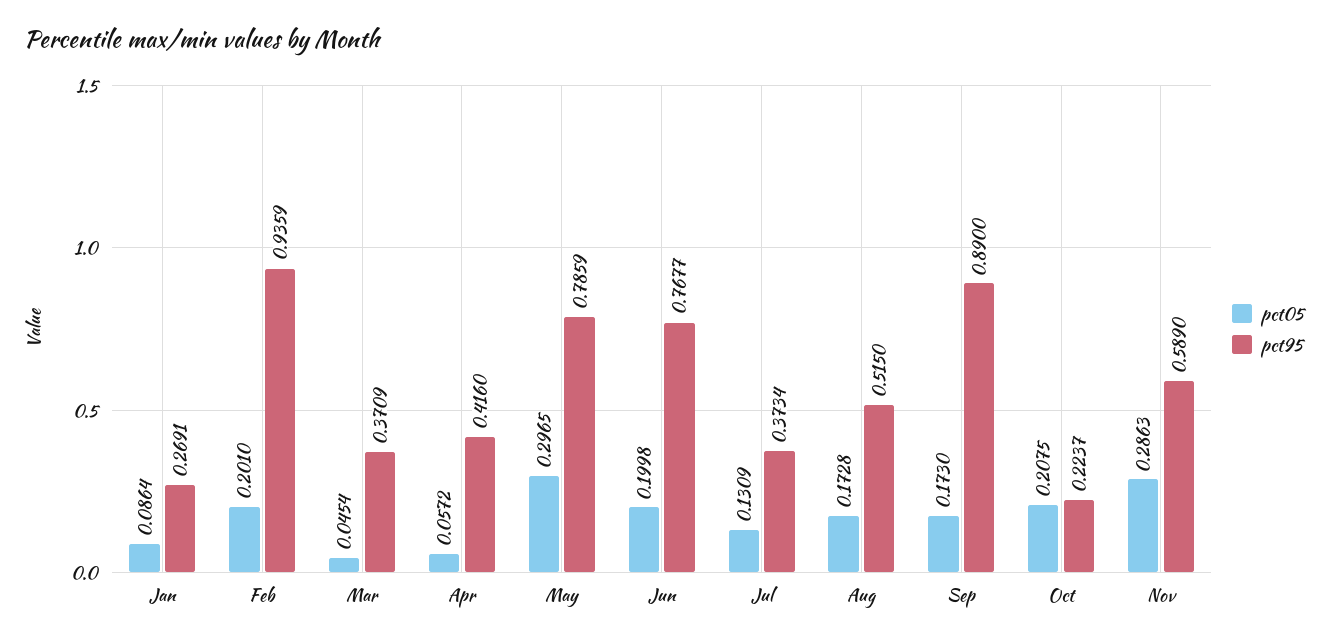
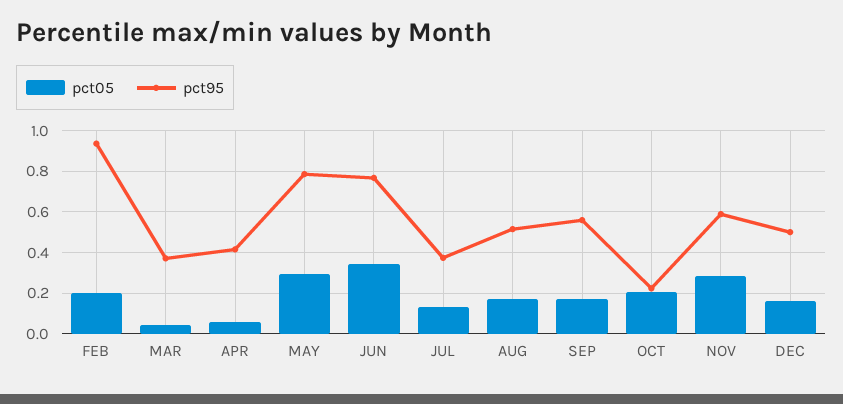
pct05, Jan: 0.0864 -> none
pct95, Jan: 0.2691 -> none
pct05, Jun: 0.1998 -> 0.35
pct95, Sep: 0.89 -> 0.55
pct05, DEC: none -> 0.15
pct95, DEC: none -> 0.5

